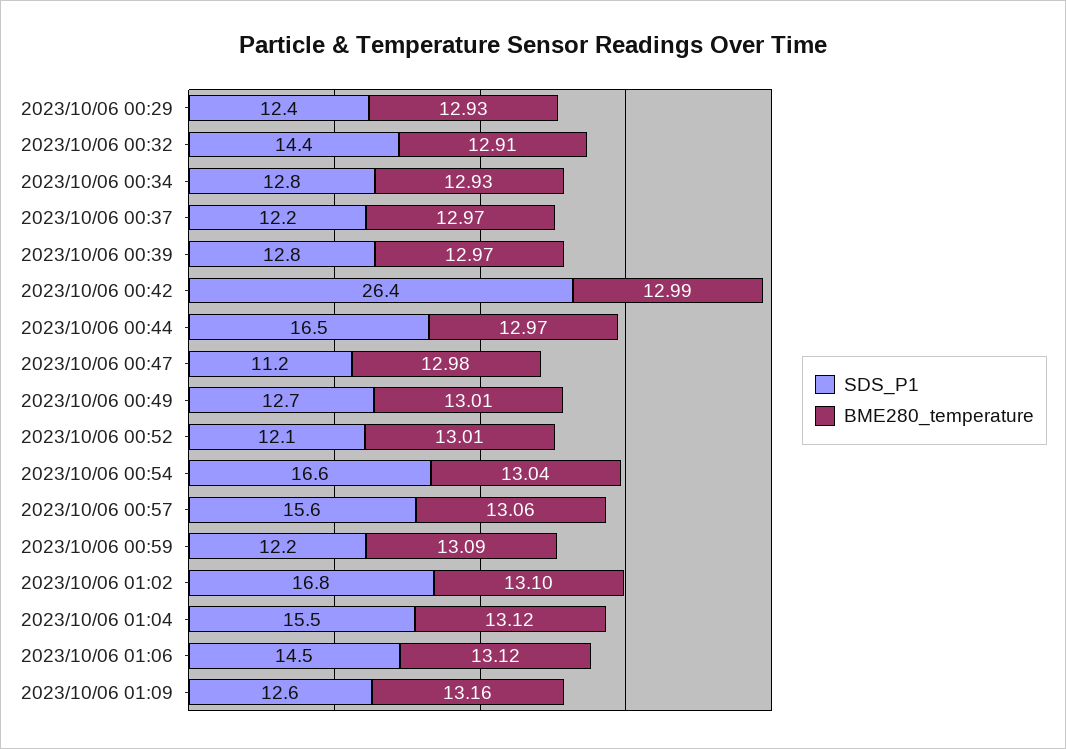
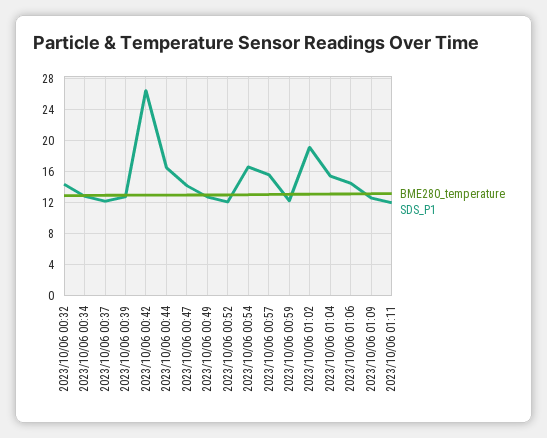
SDS_P1, 2023/10/06 00:29: 12.4 -> none
BME280_temperature, 2023/10/06 00:29: 12.93 -> none
SDS_P1, 2023/10/06 00:47: 11.2 -> 14
SDS_P1, 2023/10/06 01:02: 16.8 -> 19
BME280_temperature, 2023/10/06 01:11: none -> 13
SDS_P1, 2023/10/06 01:11: none -> 12

